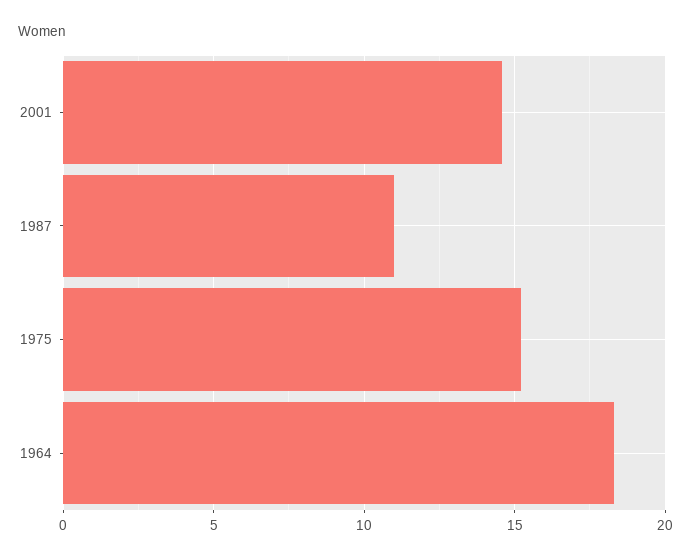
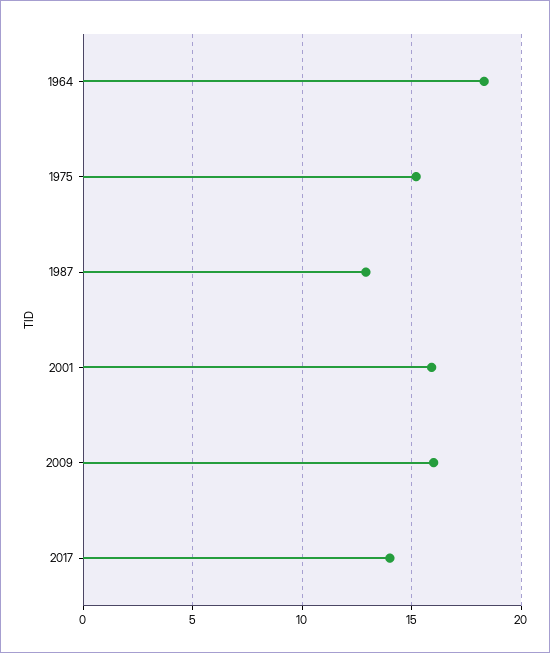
2001: 14.5 -> 16
1987: 11 -> 13
2009: none -> 16
2017: none -> 14

